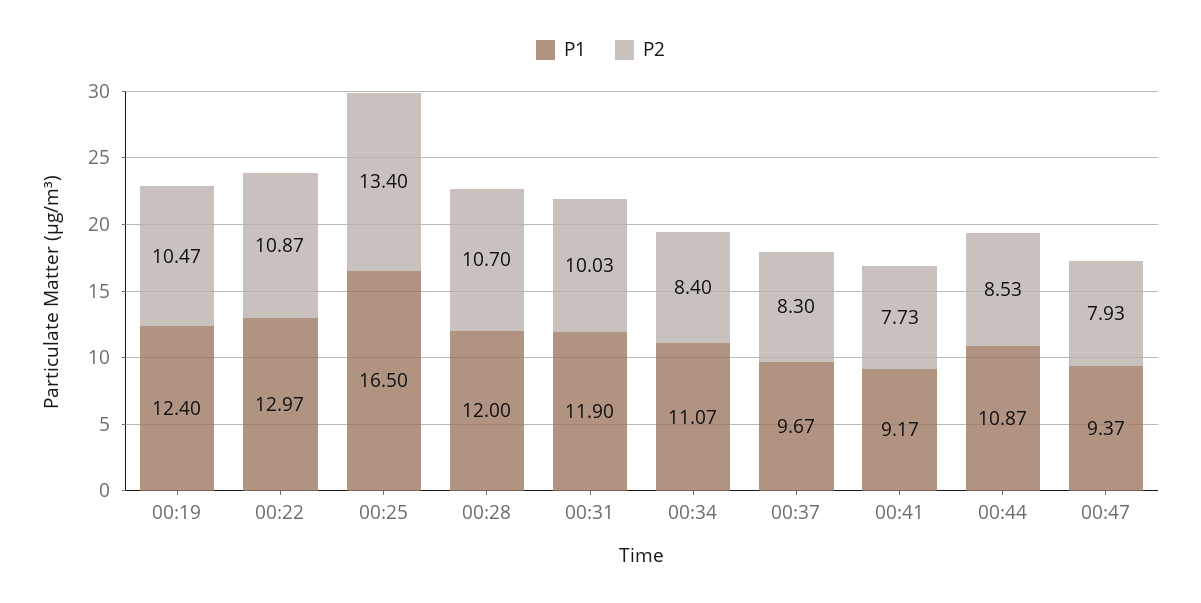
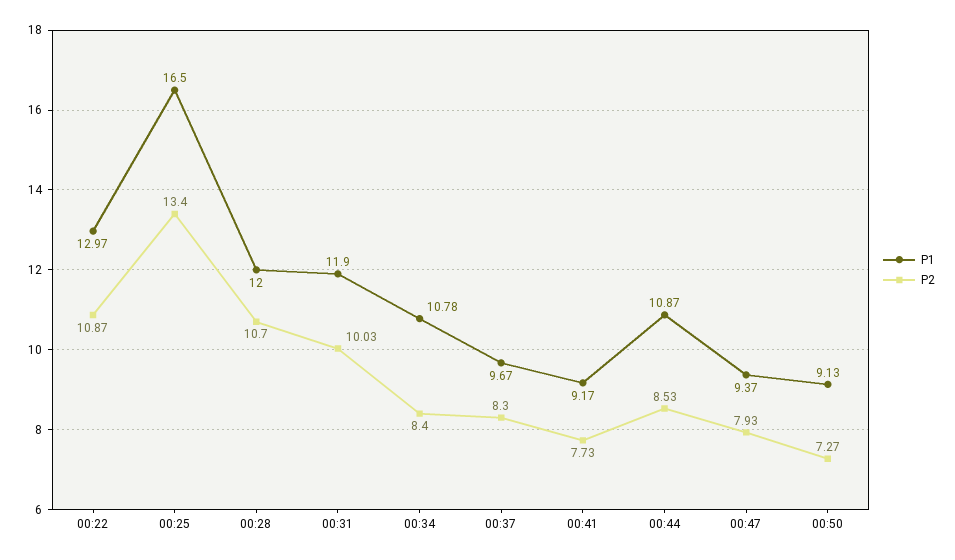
P1, 00:19: 12.4 -> none
P2, 00:19: 10.47 -> none
P1, 00:34: 11.07 -> 10.78
P1, 00:50: none -> 9.13
P2, 00:50: none -> 7.27

